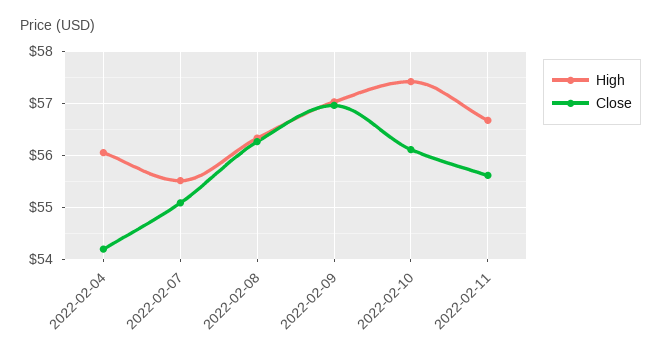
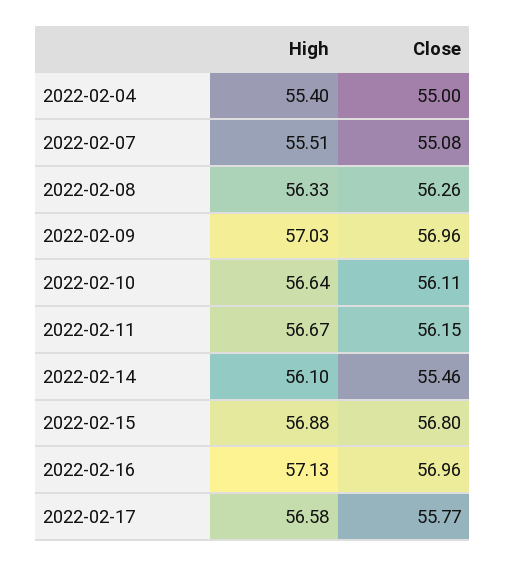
High, 2022-02-04: 56 -> 55.4
Close, 2022-02-04: 54.2 -> 55
High, 2022-02-10: 57.4 -> 56.64
Close, 2022-02-11: 55.6 -> 56.15
High, 2022-02-14: none -> 56.1
Close, 2022-02-14: none -> 55.46
High, 2022-02-15: none -> 56.88
Close, 2022-02-15: none -> 56.8
High, 2022-02-16: none -> 57.13
Close, 2022-02-16: none -> 56.96
High, 2022-02-17: none -> 56.58
Close, 2022-02-17: none -> 55.77

